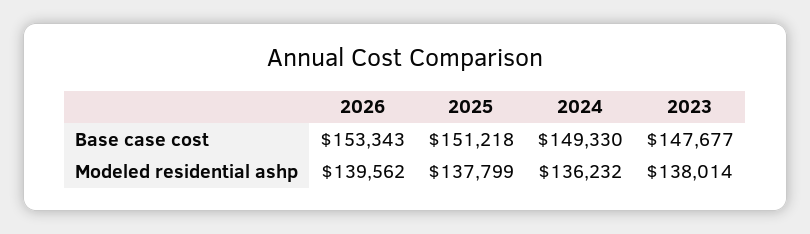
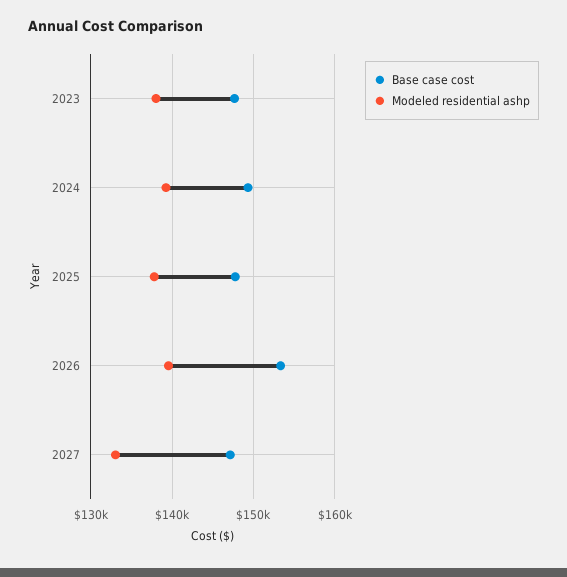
Base case cost, 2025: 151218 -> 148000
Modeled residential ashp, 2024: 136232 -> 139000
Base case cost, 2027: none -> 147000
Modeled residential ashp, 2027: none -> 133000

